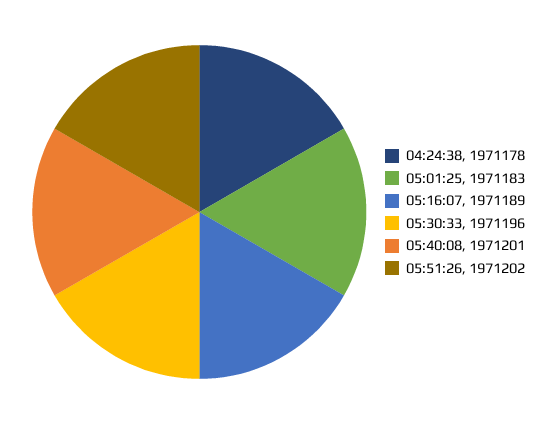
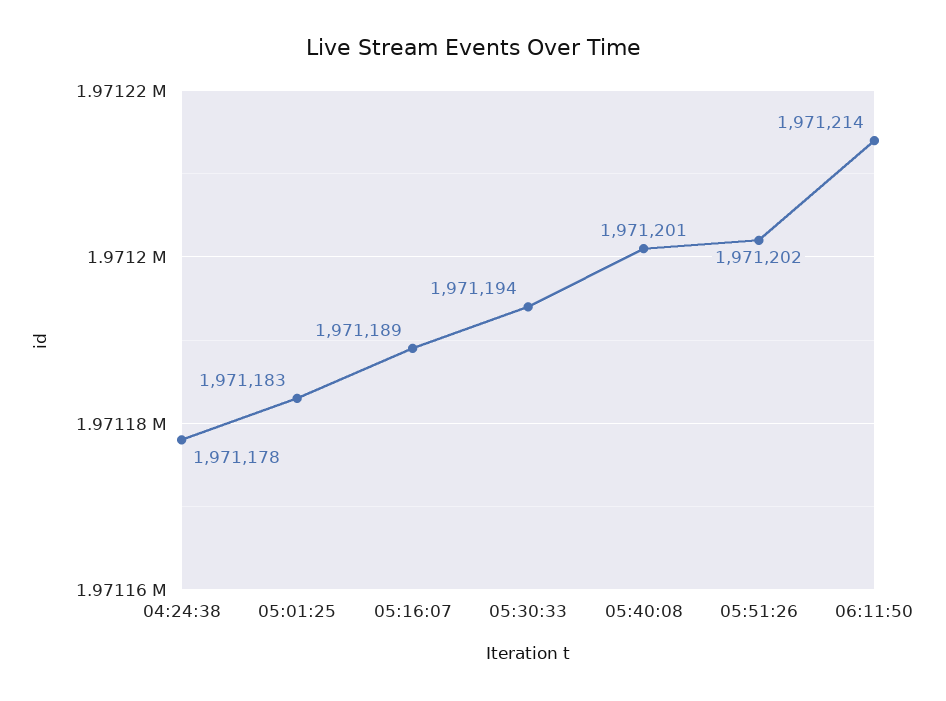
05:30:33: 1971196 -> 1971194
06:11:50: none -> 1971214

